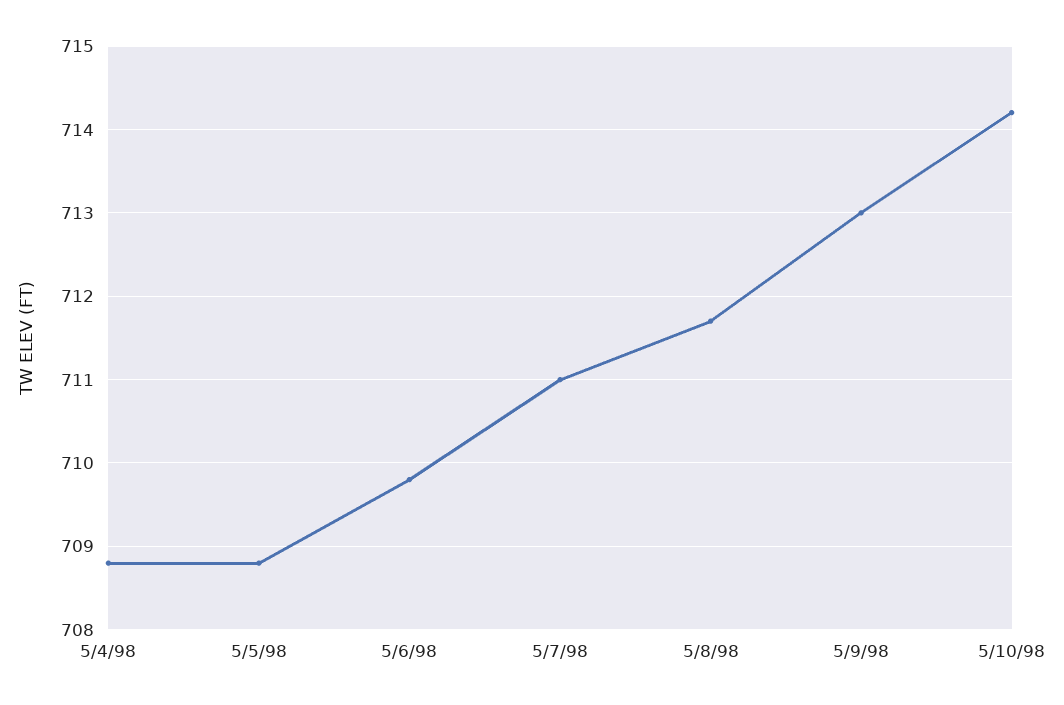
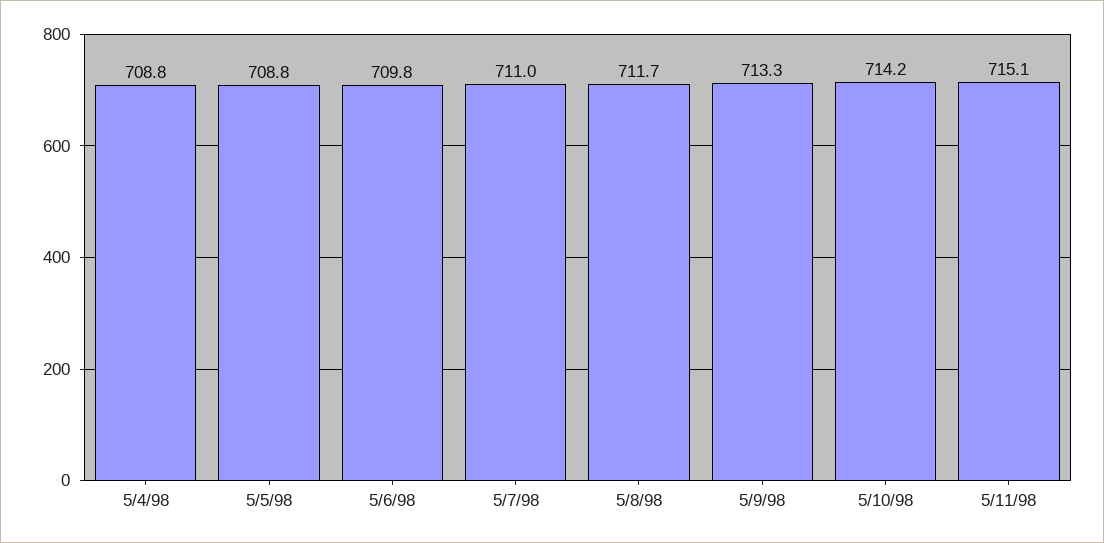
5/9/98: 713 -> 713.3
5/11/98: none -> 715.1

